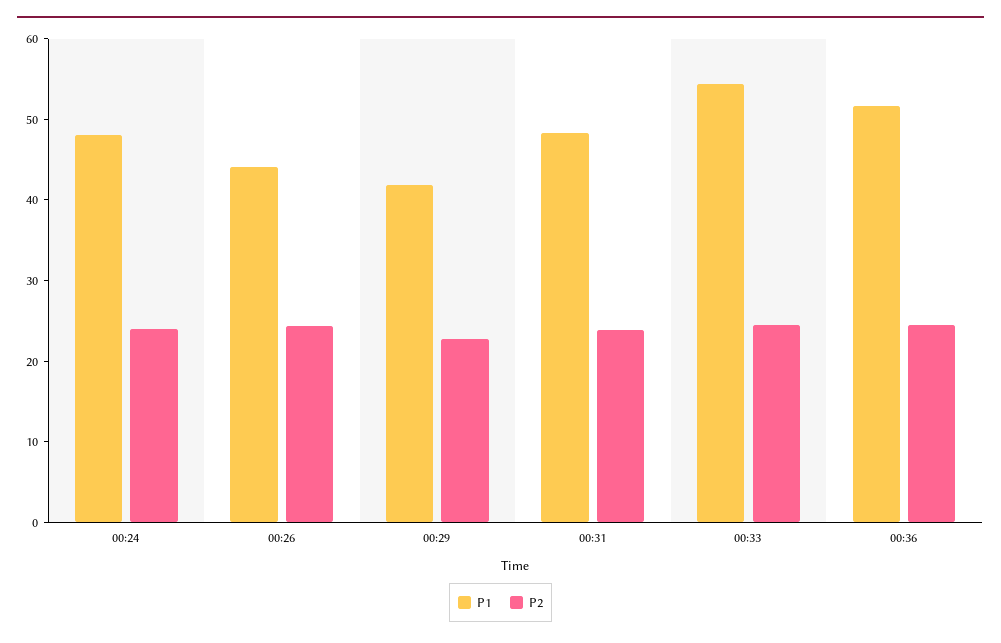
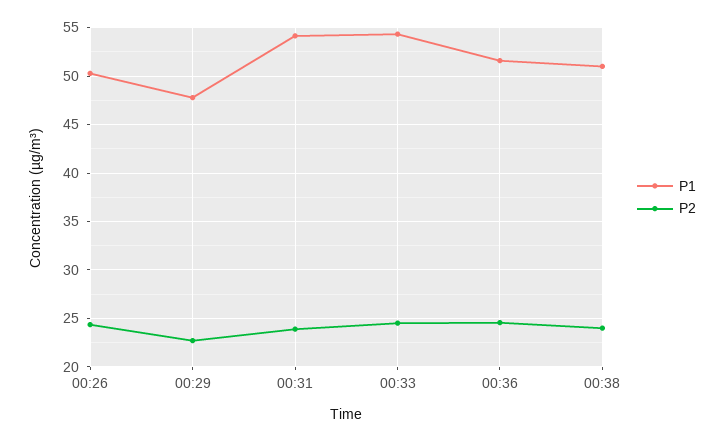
P1, 00:24: 48 -> none
P2, 00:24: 24 -> none
P1, 00:26: 44 -> 50
P1, 00:29: 42 -> 48
P1, 00:31: 48 -> 54
P1, 00:38: none -> 51
P2, 00:38: none -> 24

